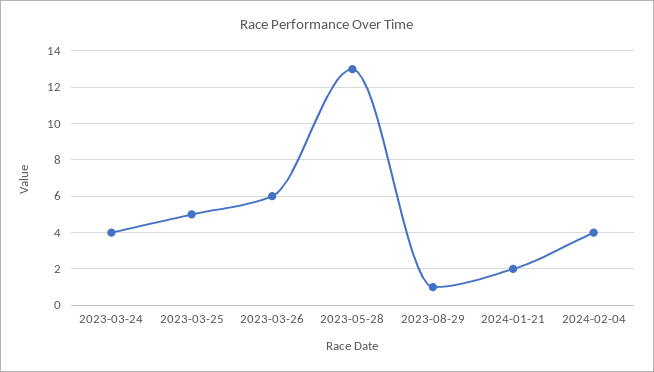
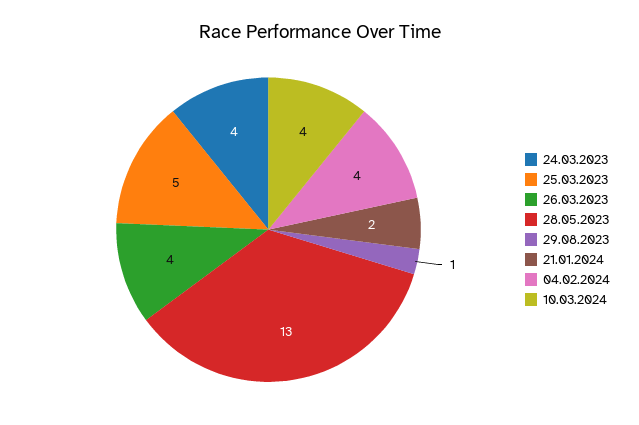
2023-03-26: 6 -> 4
10.03.2024: none -> 4

